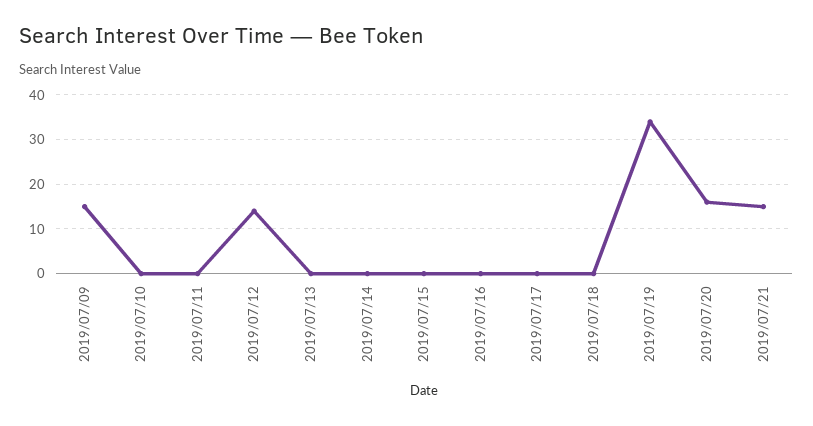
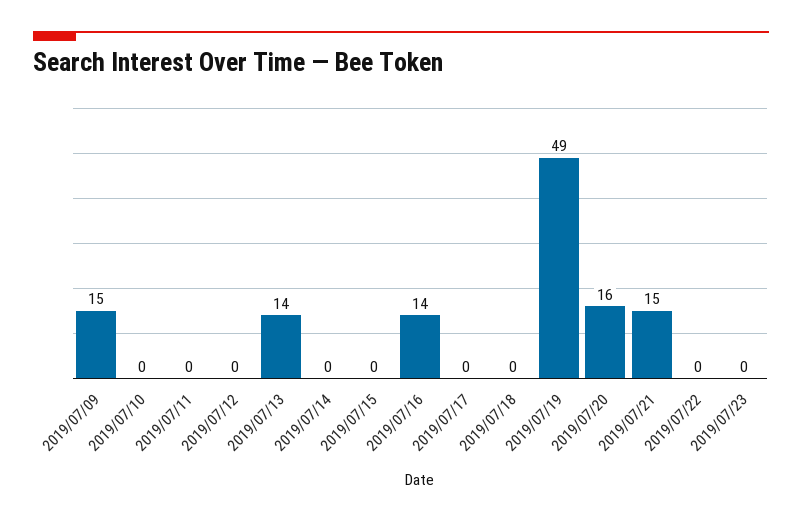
2019/07/12: 15 -> 0
2019/07/13: 0 -> 14
2019/07/16: 0 -> 14
2019/07/19: 35 -> 49
2019/07/22: none -> 0
2019/07/23: none -> 0

